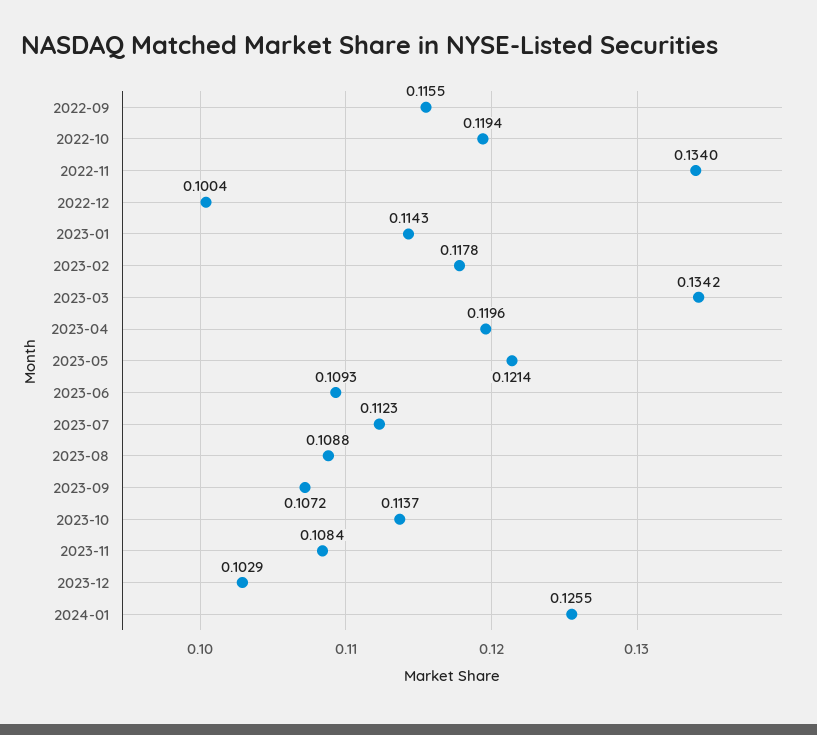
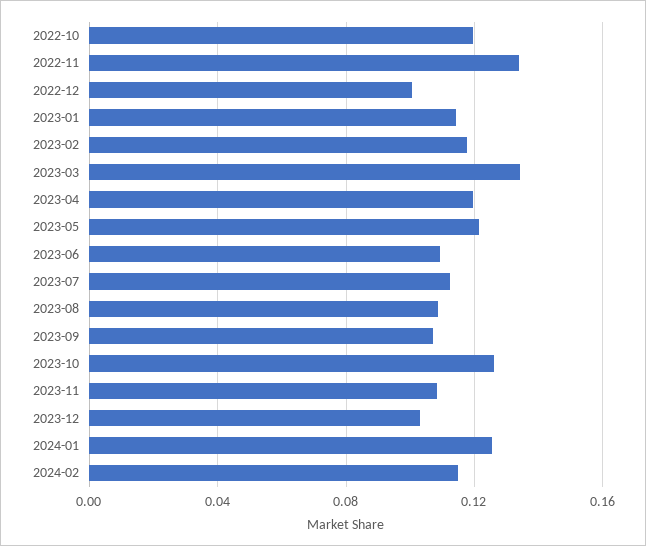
2022-09: 0.1155 -> none
2023-10: 0.1137 -> 0.125
2024-02: none -> 0.115

